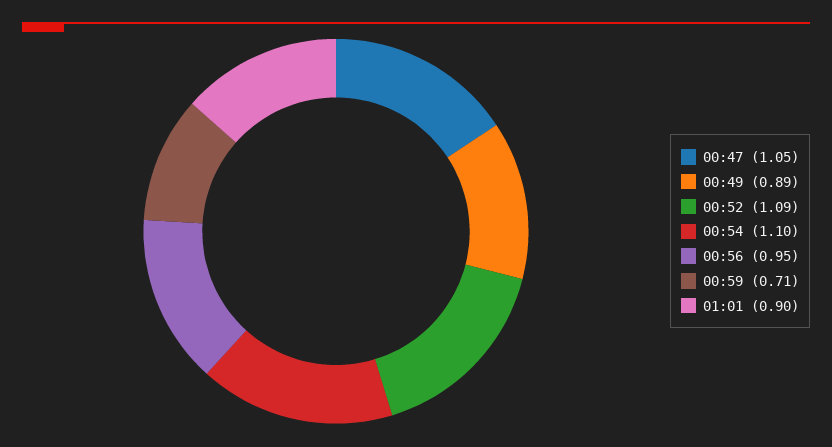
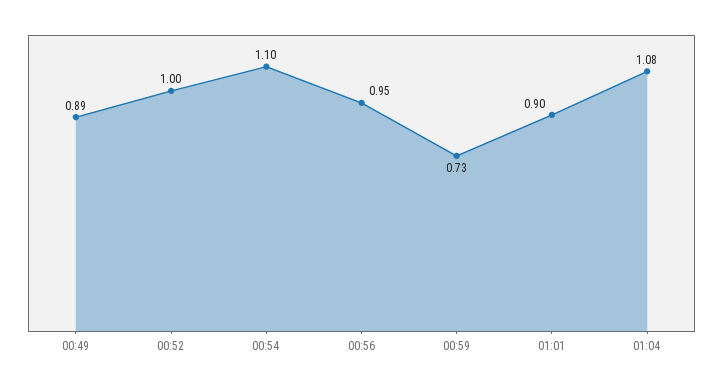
00:47: 1.05 -> none
00:52: 1.09 -> 1
00:59: 0.71 -> 0.73
01:04: none -> 1.08

